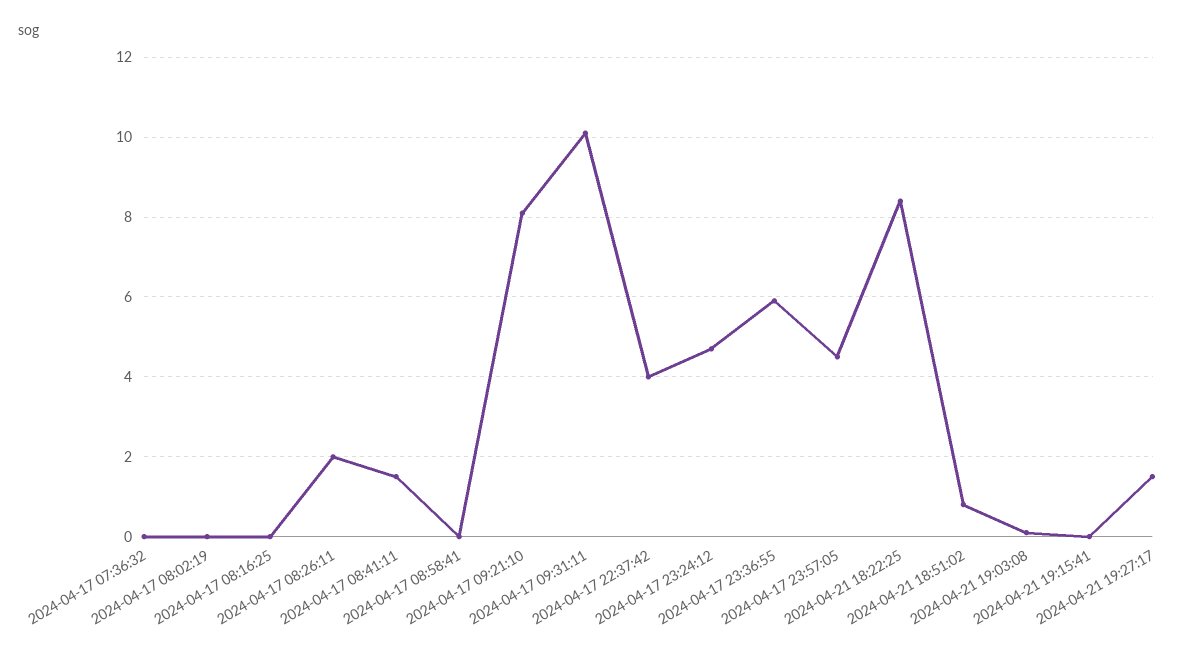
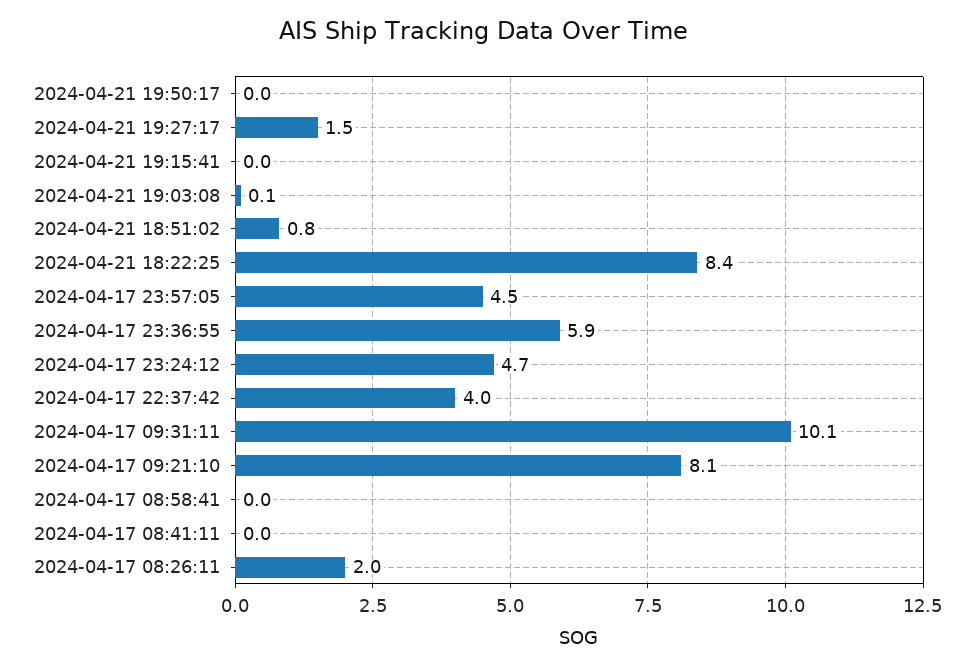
2024-04-17 07:36:32: 0 -> none
2024-04-17 08:02:19: 0 -> none
2024-04-17 08:16:25: 0 -> none
2024-04-17 08:41:11: 1.5 -> 0
2024-04-21 19:50:17: none -> 0

